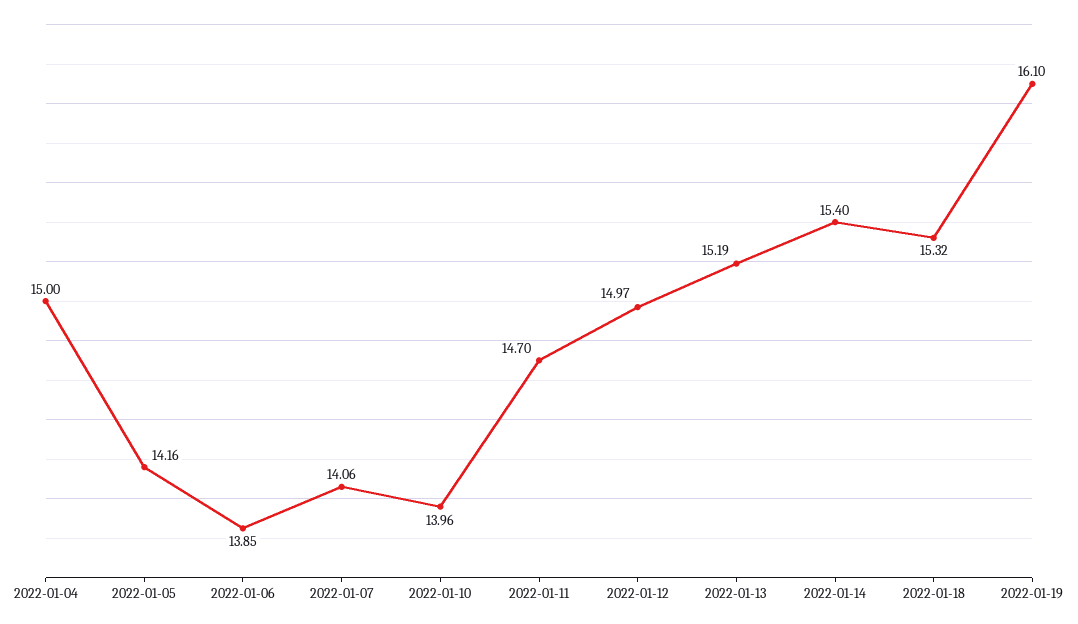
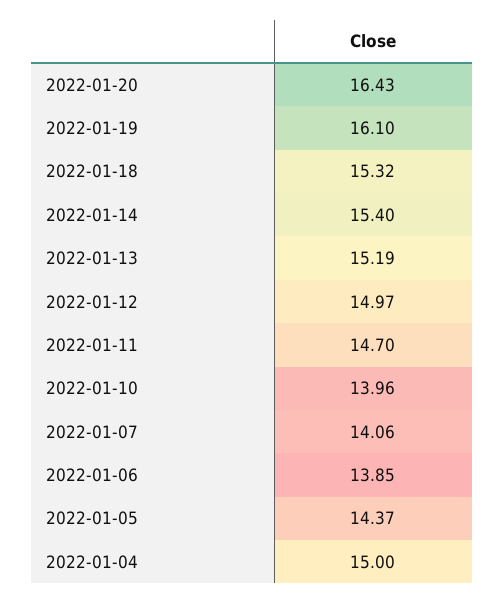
2022-01-05: 14.16 -> 14.37
2022-01-20: none -> 16.43

